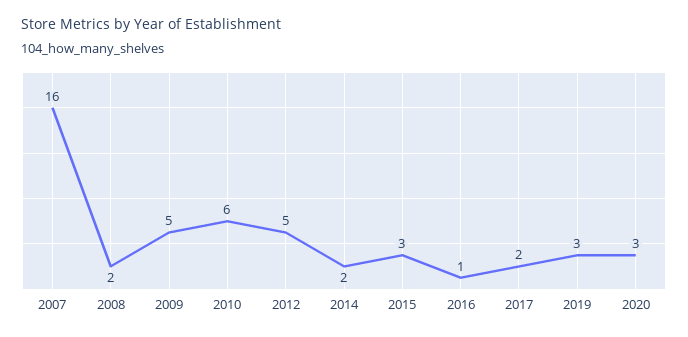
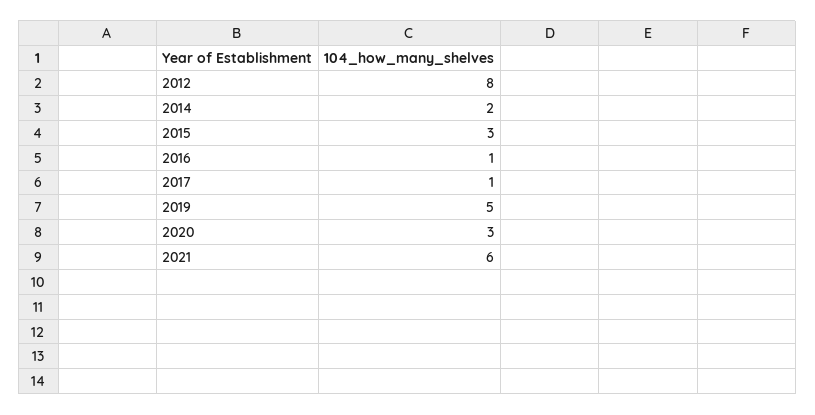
2007: 16 -> none
2008: 2 -> none
2009: 5 -> none
2010: 6 -> none
2012: 5 -> 8
2017: 2 -> 1
2019: 3 -> 5
2021: none -> 6

